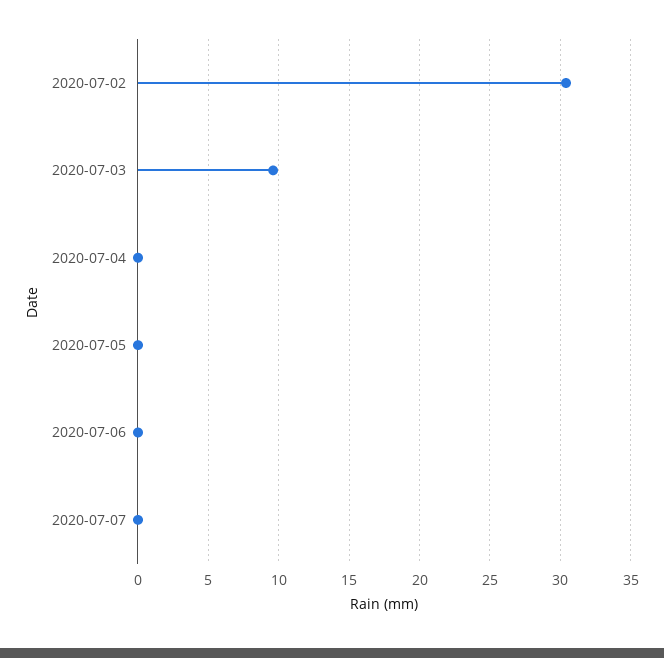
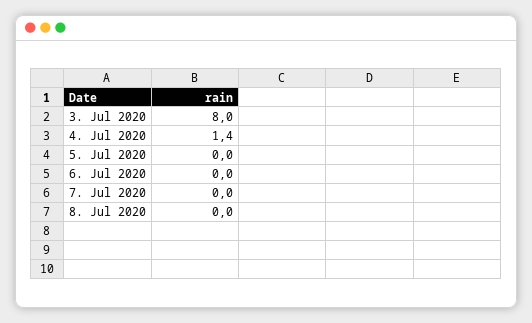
2020-07-02: 30.5 -> none
2020-07-03: 9.5 -> 8
2020-07-04: 0 -> 1.4
8. Jul 2020: none -> 0

